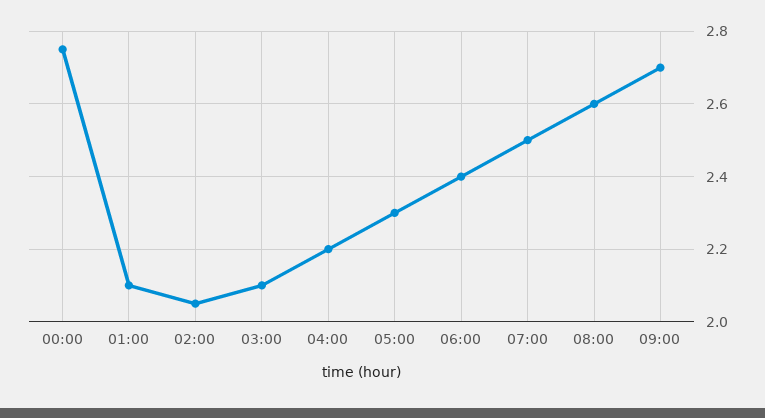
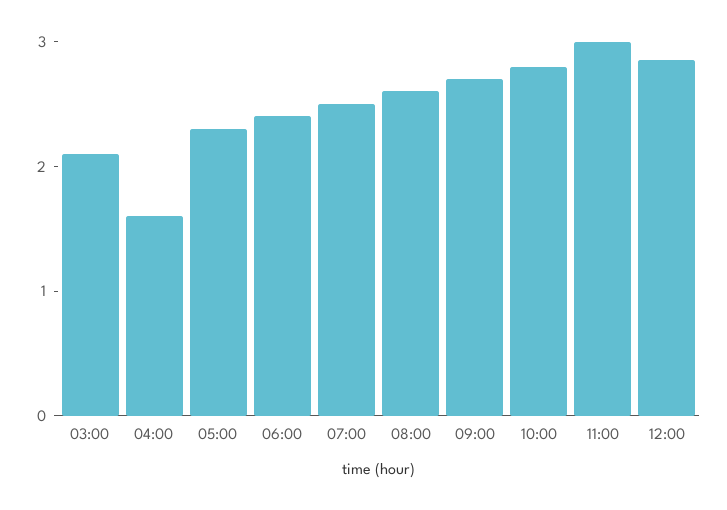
00:00: 2.75 -> none
01:00: 2.1 -> none
02:00: 2.05 -> none
04:00: 2.2 -> 1.6
10:00: none -> 2.8
11:00: none -> 3
12:00: none -> 2.8

